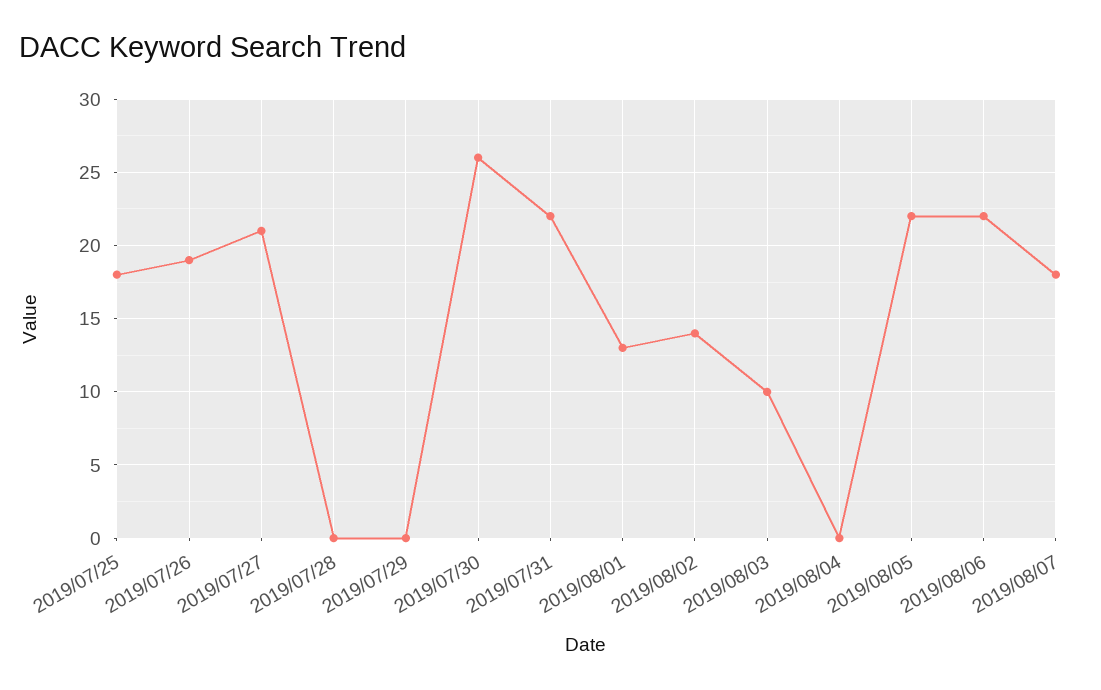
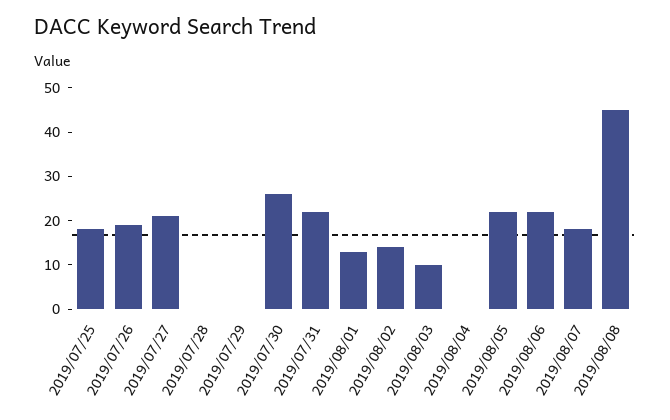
2019/08/08: none -> 45

